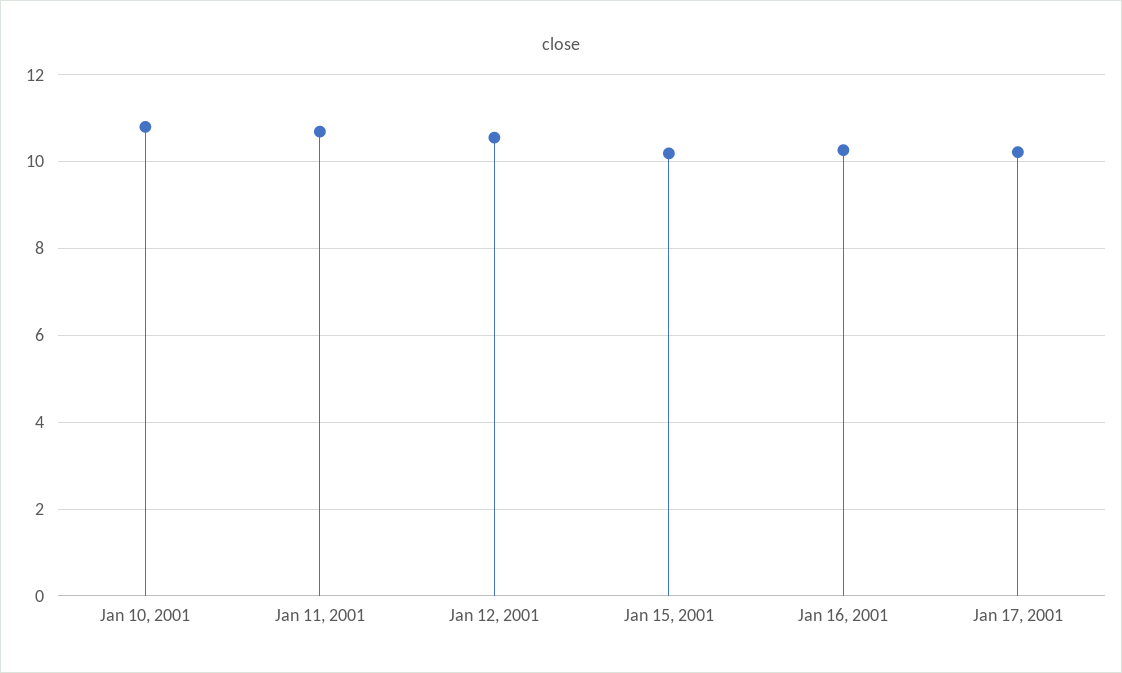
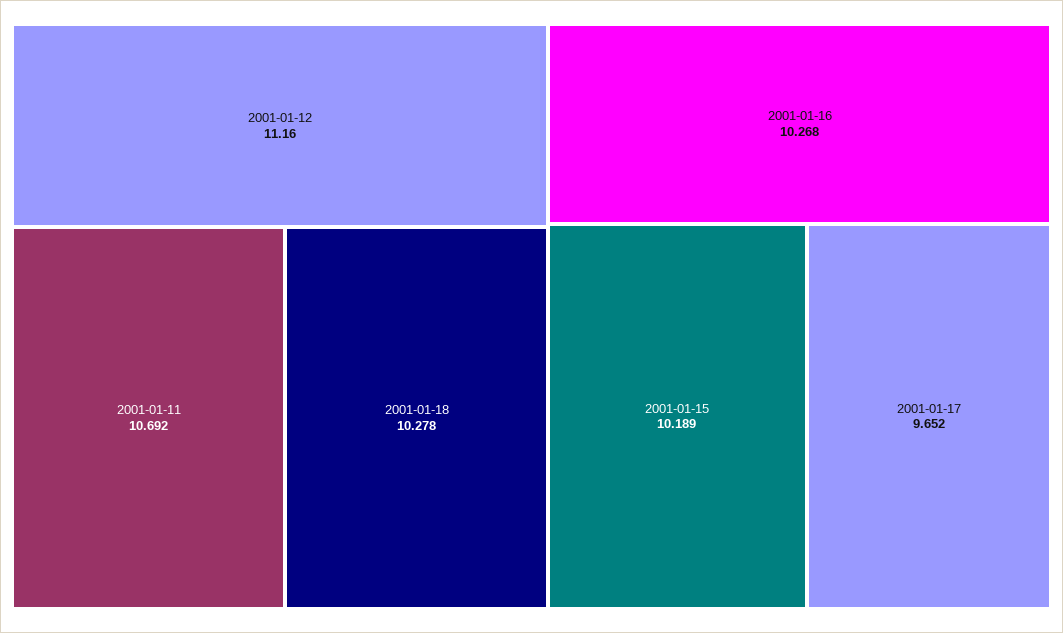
Jan 10, 2001: 10.8 -> none
Jan 12, 2001: 10.6 -> 11.16
Jan 17, 2001: 10.2 -> 9.652
2001-01-18: none -> 10.278

